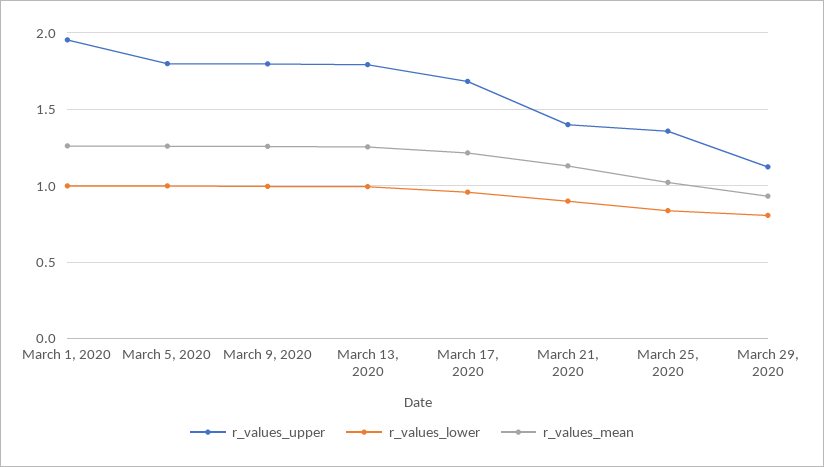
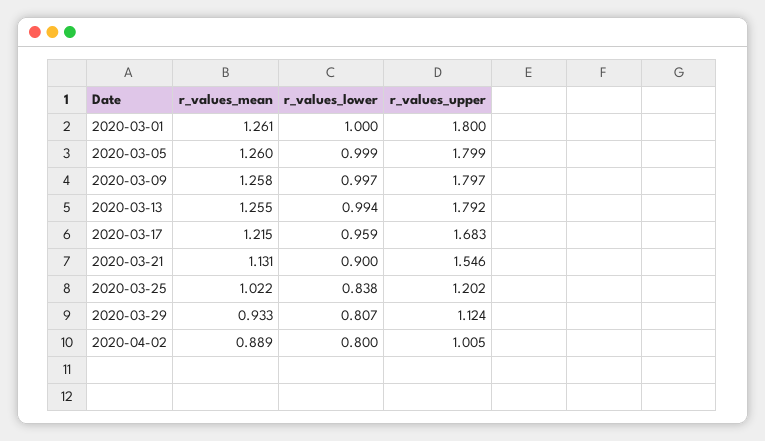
r_values_upper, March 1, 2020: 1.95 -> 1.8
r_values_upper, March 21, 2020: 1.4 -> 1.546
r_values_upper, March 25, 2020: 1.35 -> 1.202
r_values_mean, 2020-04-02: none -> 0.889
r_values_lower, 2020-04-02: none -> 0.8
r_values_upper, 2020-04-02: none -> 1.005

